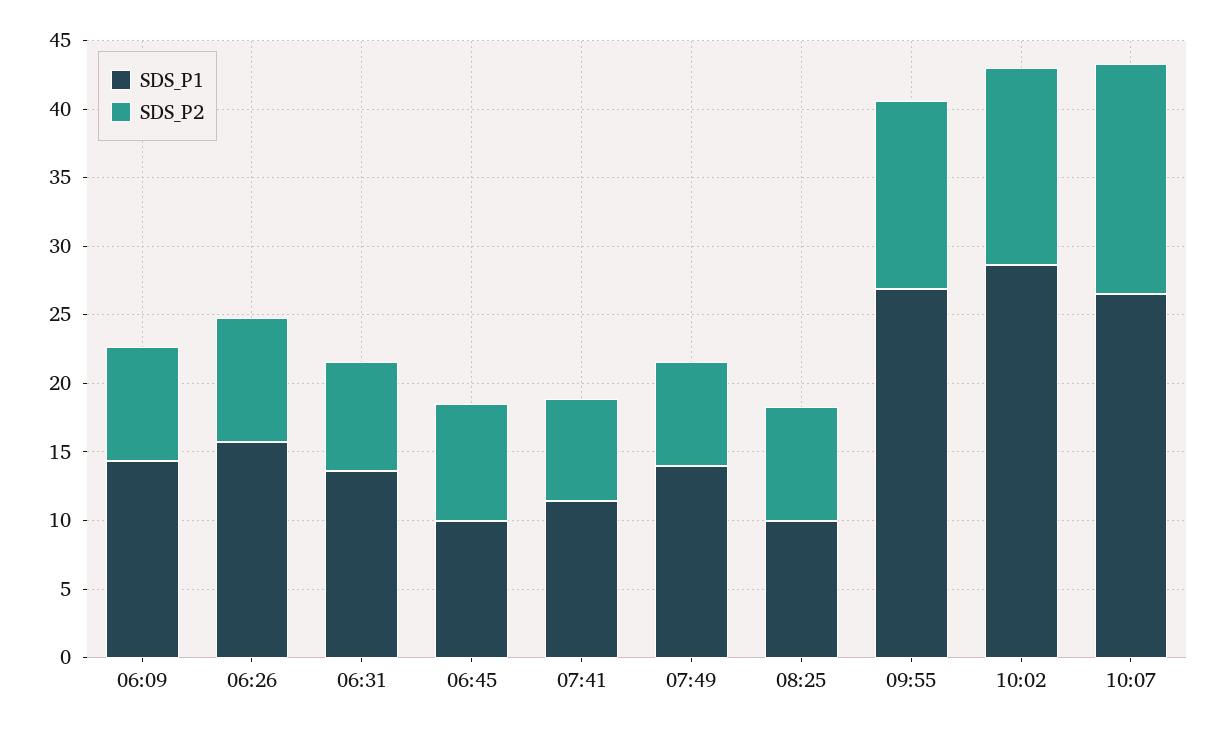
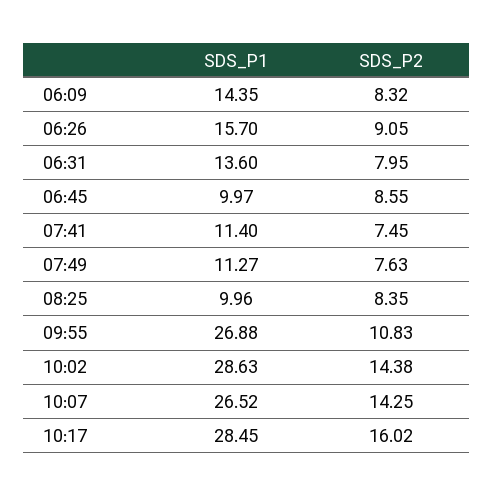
SDS_P1, 07:49: 14 -> 11.27
SDS_P2, 09:55: 14 -> 10.83
SDS_P2, 10:07: 17 -> 14.25
SDS_P1, 10:17: none -> 28.45
SDS_P2, 10:17: none -> 16.02

